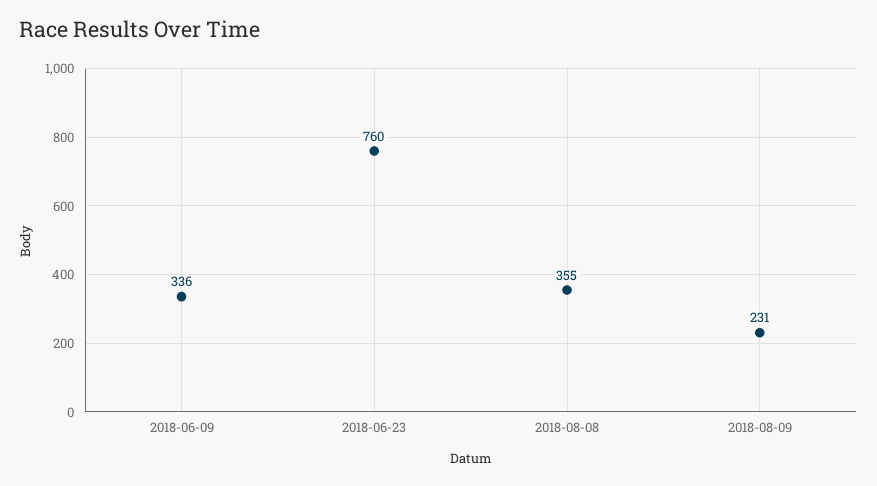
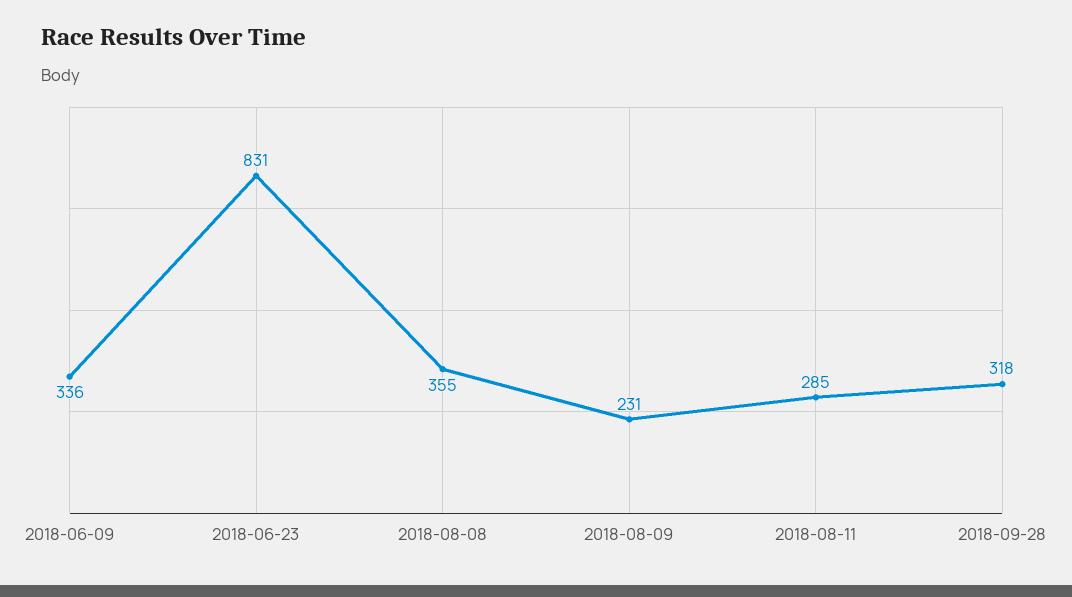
2018-06-23: 760 -> 831
2018-08-11: none -> 285
2018-09-28: none -> 318

